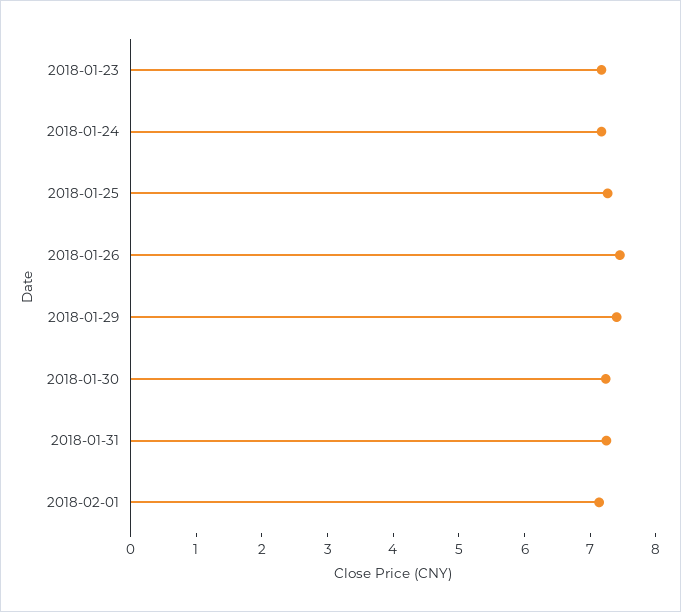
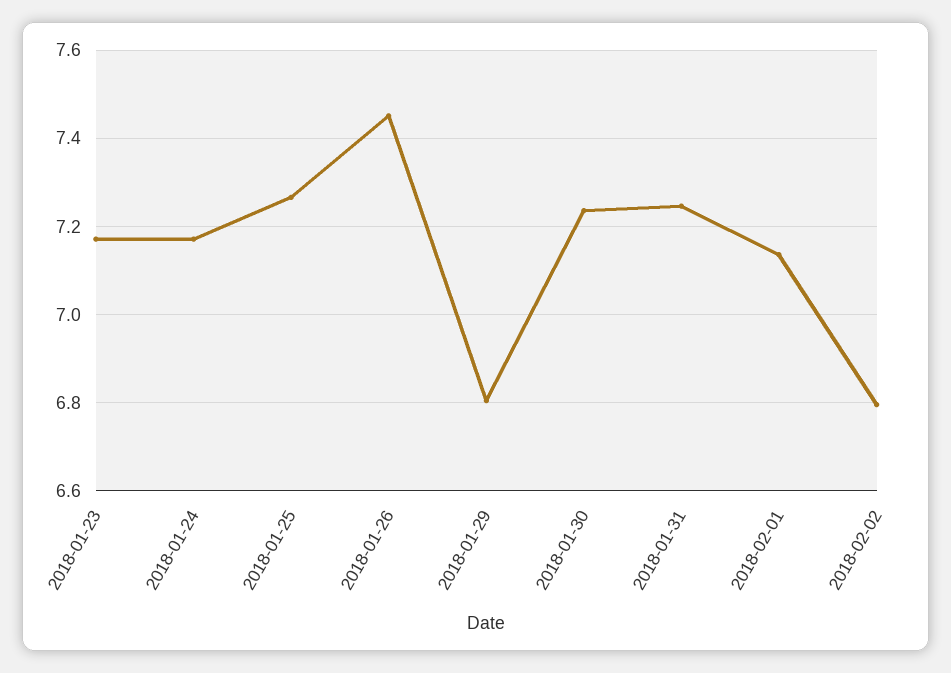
2018-01-29: 7.4 -> 6.8
2018-02-02: none -> 6.8

